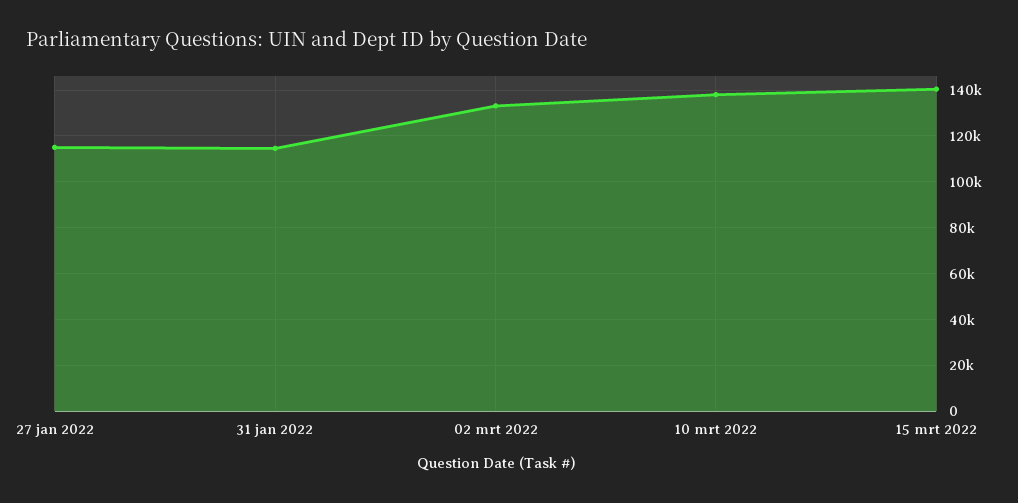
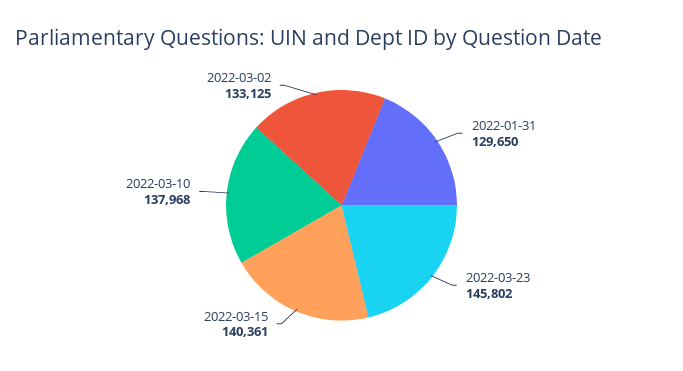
27 jan 2022: 115000 -> none
31 jan 2022: 115000 -> 129650
2022-03-23: none -> 145802

